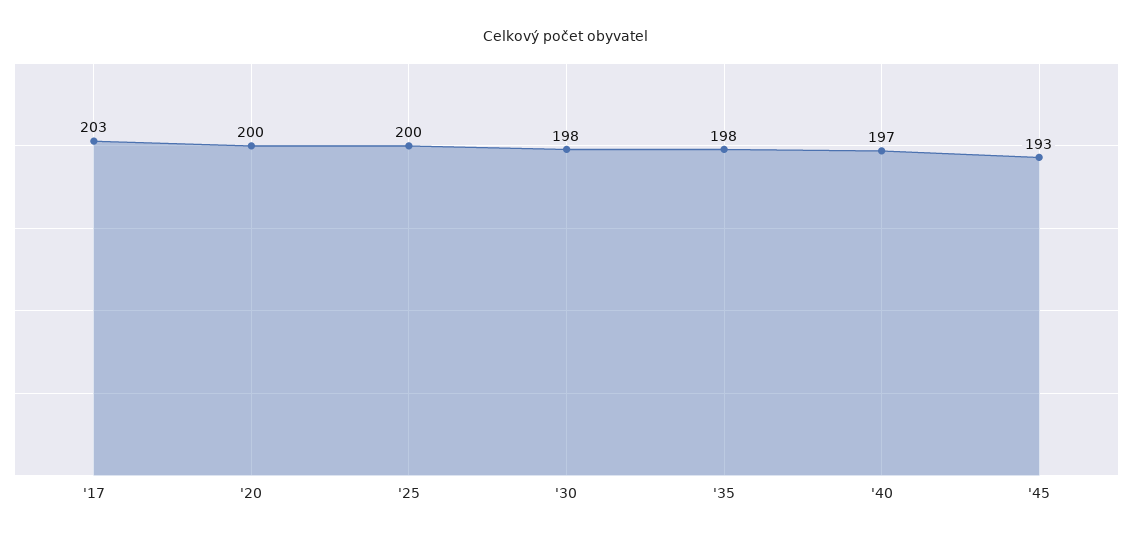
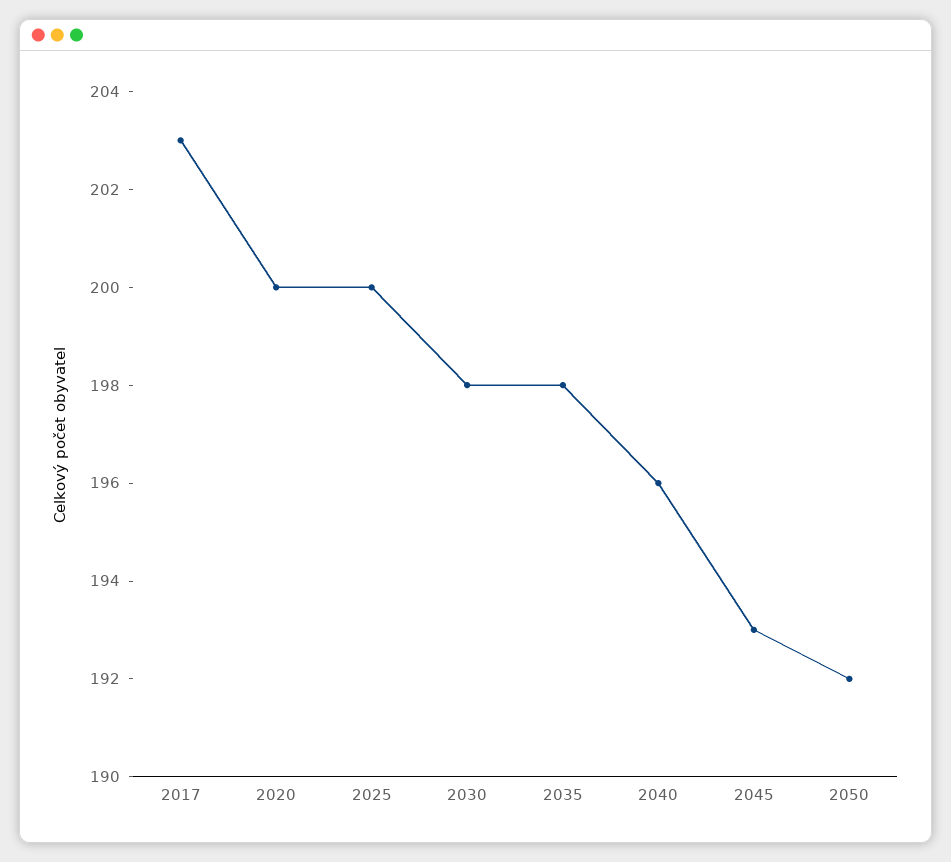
'40: 197 -> 196
2050: none -> 192

